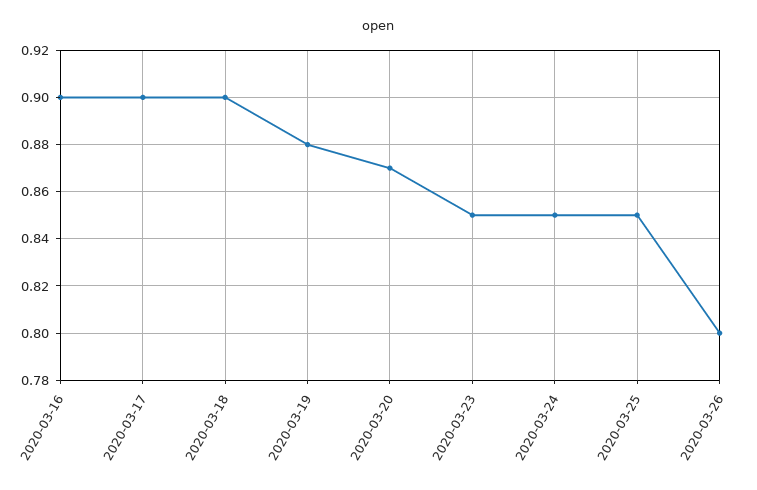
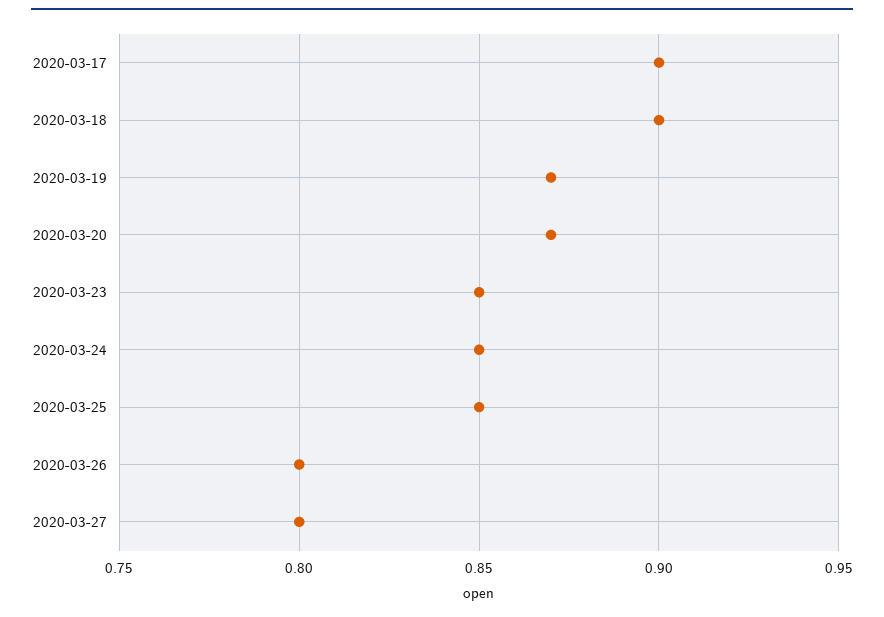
2020-03-16: 0.9 -> none
2020-03-19: 0.88 -> 0.87
2020-03-27: none -> 0.8

